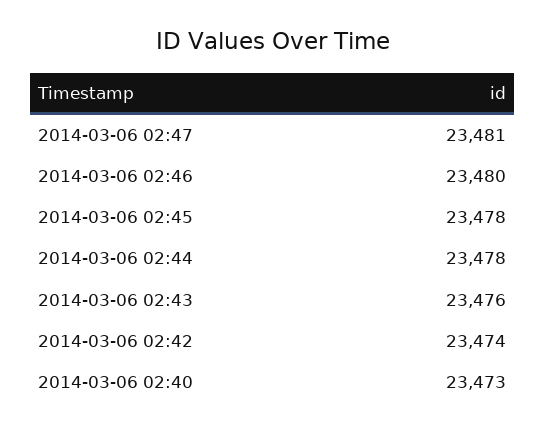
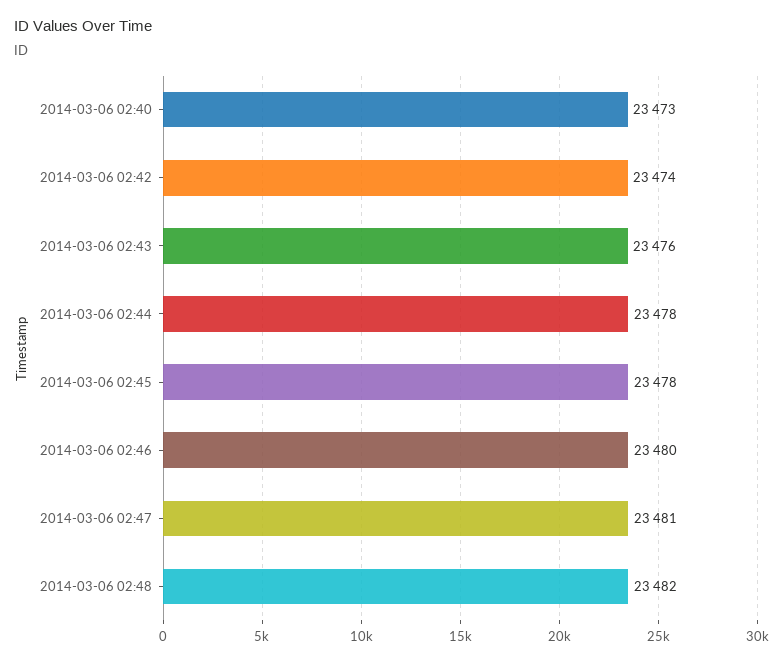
2014-03-06 02:48: none -> 23482

